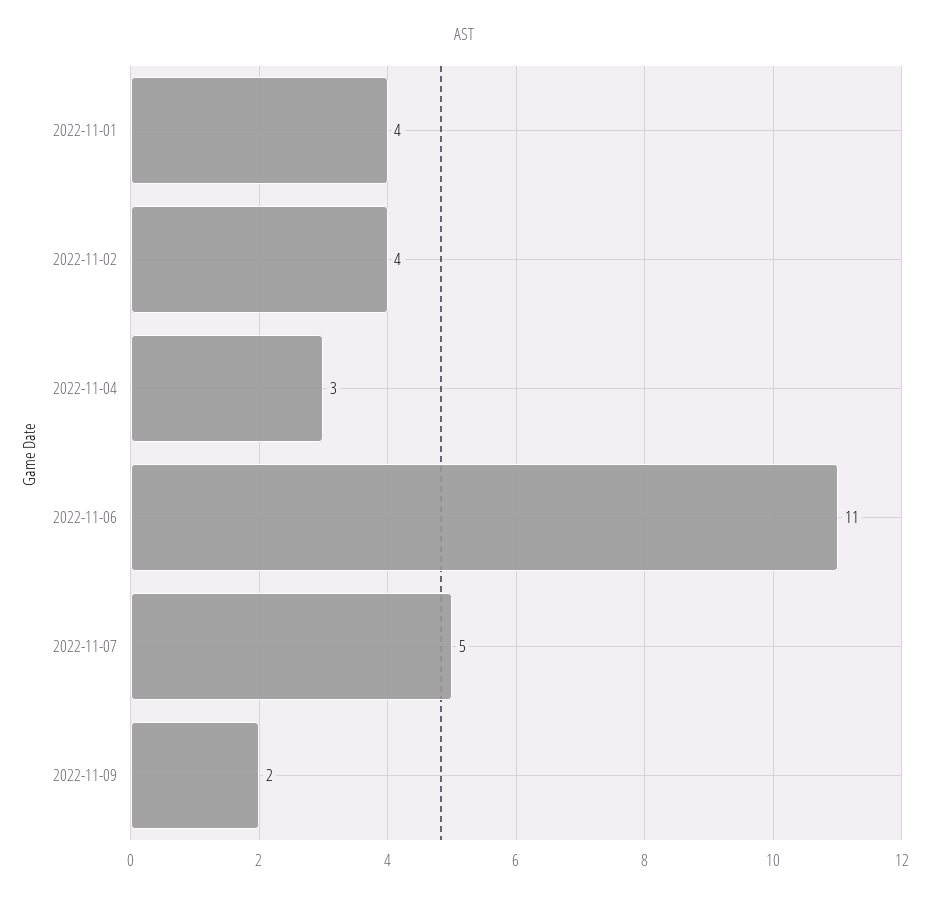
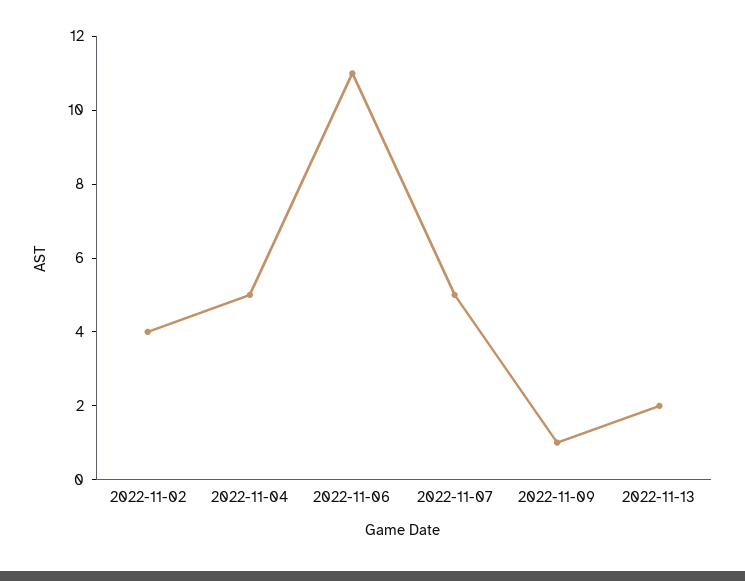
2022-11-01: 4 -> none
2022-11-04: 3 -> 5
2022-11-09: 2 -> 1
2022-11-13: none -> 2

